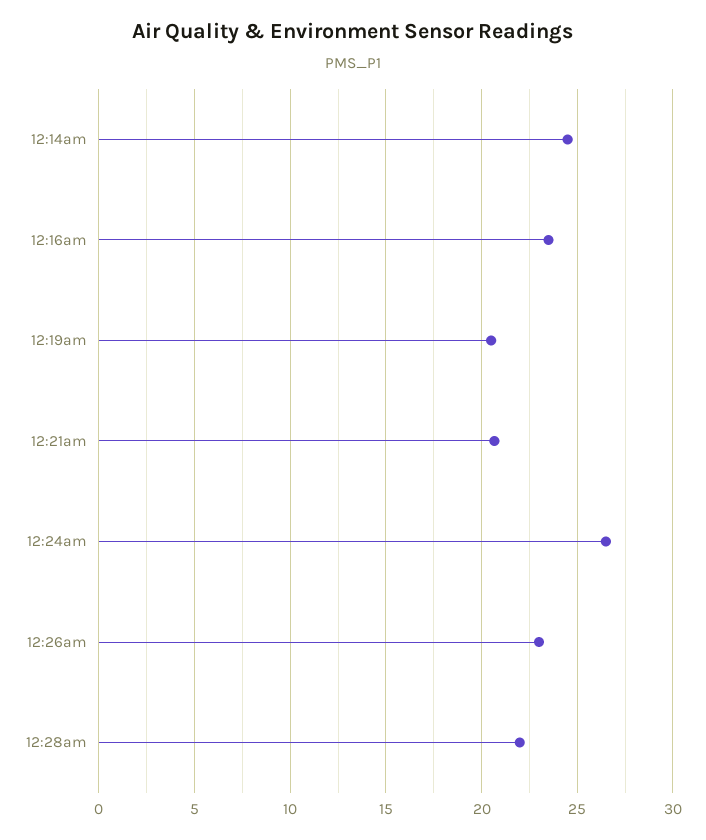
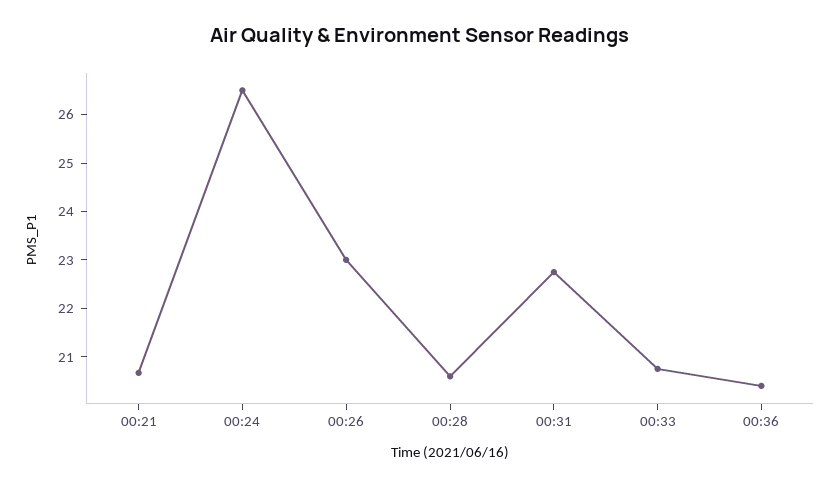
12:14am: 24.5 -> none
12:16am: 23.5 -> none
12:19am: 20.5 -> none
12:28am: 22 -> 20.6
00:31: none -> 22.8
00:33: none -> 20.8
00:36: none -> 20.4

